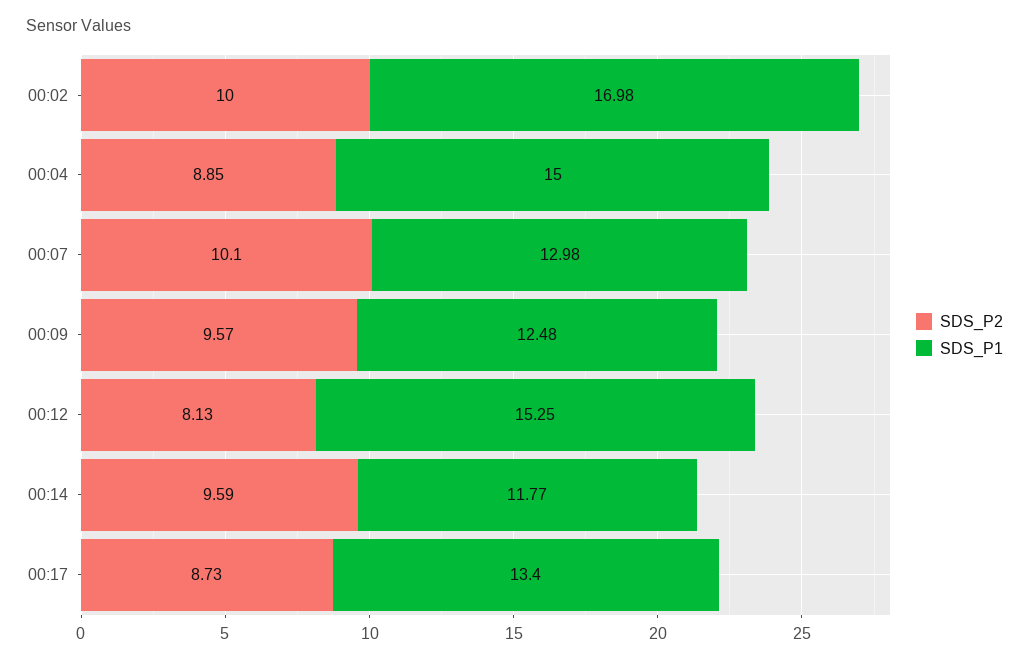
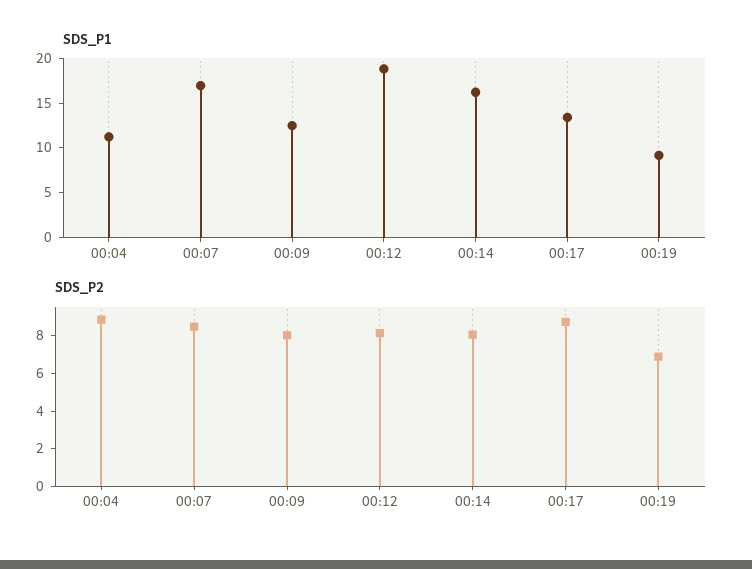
SDS_P2, 00:02: 10 -> none
SDS_P1, 00:02: 16.98 -> none
SDS_P1, 00:04: 15 -> 11
SDS_P2, 00:07: 10.1 -> 8.5
SDS_P1, 00:07: 12.98 -> 17
SDS_P2, 00:09: 9.57 -> 8
SDS_P1, 00:12: 15.25 -> 19
SDS_P2, 00:14: 9.59 -> 8
SDS_P1, 00:14: 11.77 -> 16
SDS_P1, 00:19: none -> 9
SDS_P2, 00:19: none -> 7

